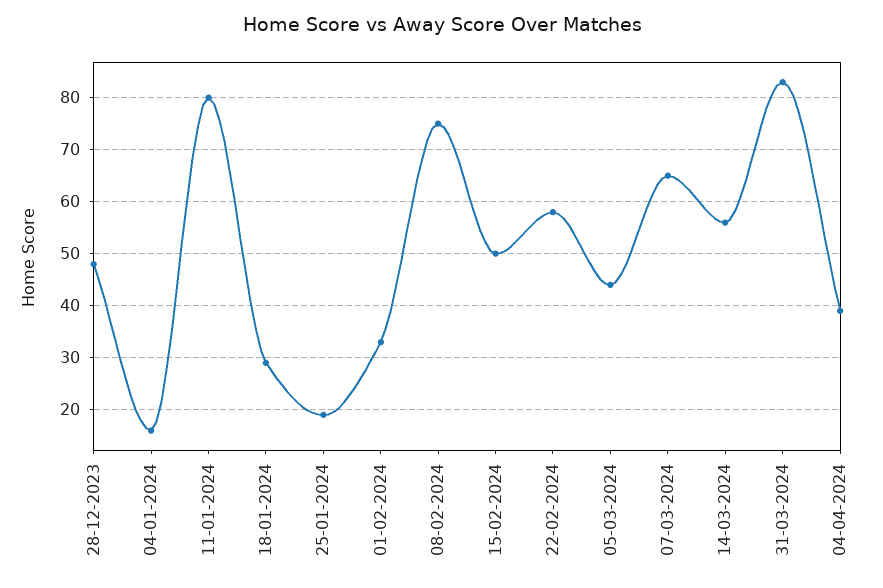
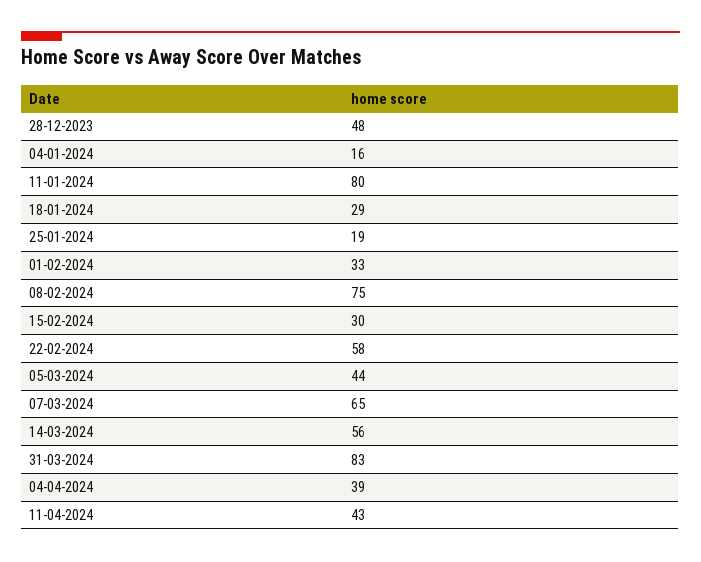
15-02-2024: 50 -> 30
11-04-2024: none -> 43

